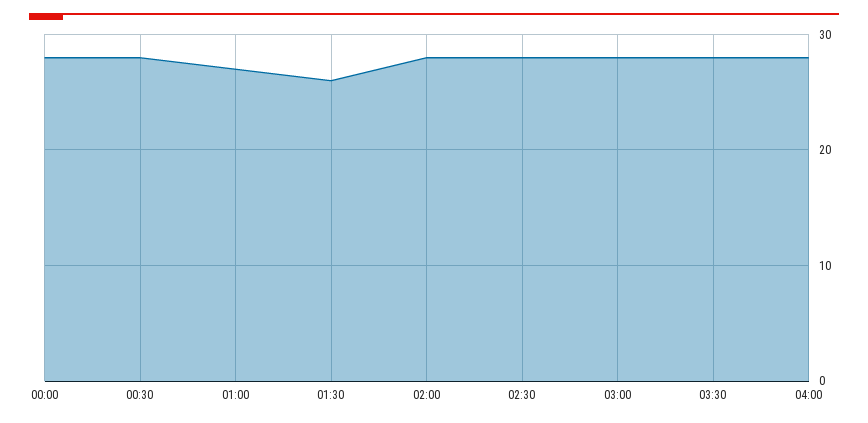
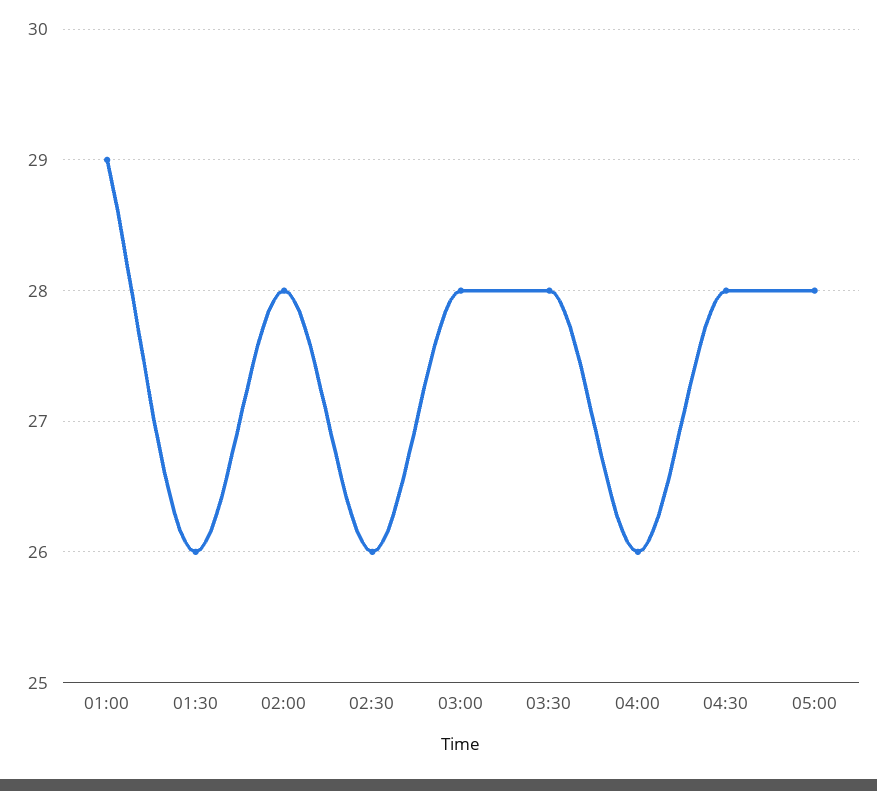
00:00: 28 -> none
00:30: 28 -> none
01:00: 27 -> 29
02:30: 28 -> 26
04:00: 28 -> 26
04:30: none -> 28
05:00: none -> 28

